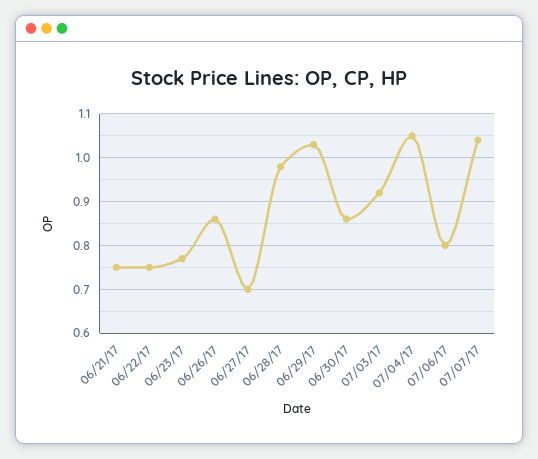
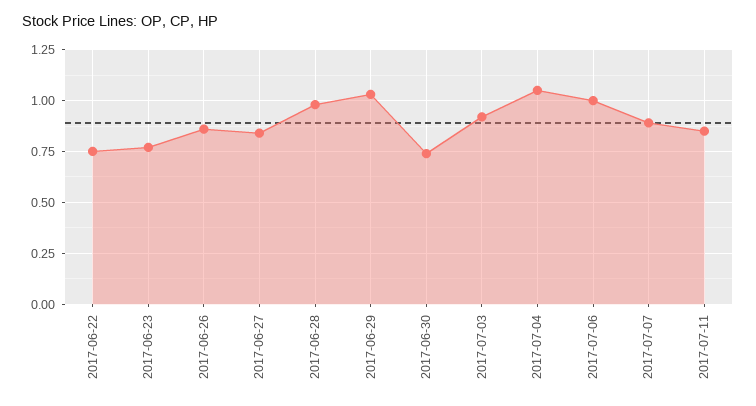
06/21/17: 0.75 -> none
06/27/17: 0.7 -> 0.85
06/30/17: 0.85 -> 0.75
07/06/17: 0.8 -> 1
07/07/17: 1.05 -> 0.9
2017-07-11: none -> 0.85

